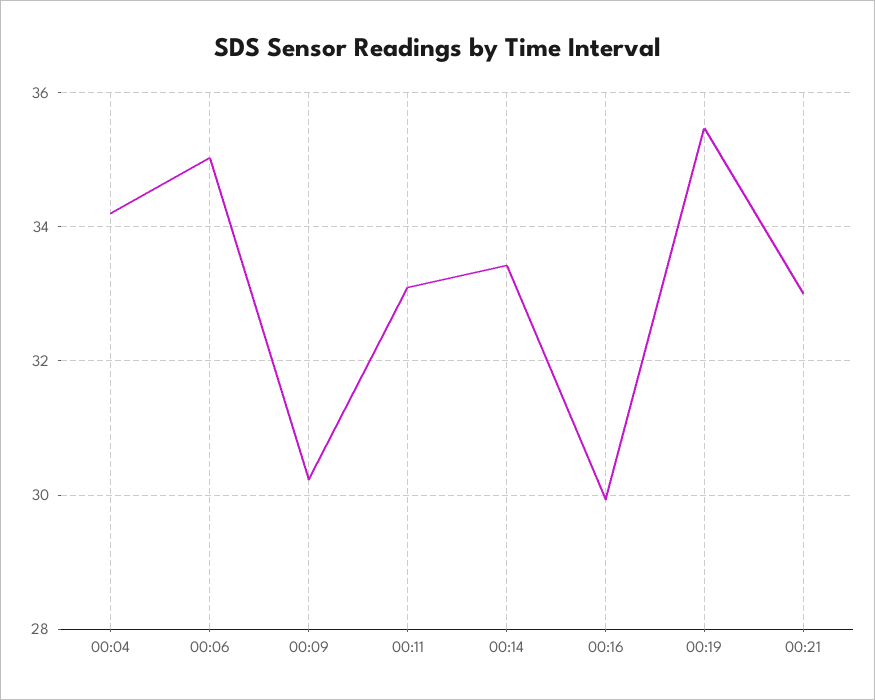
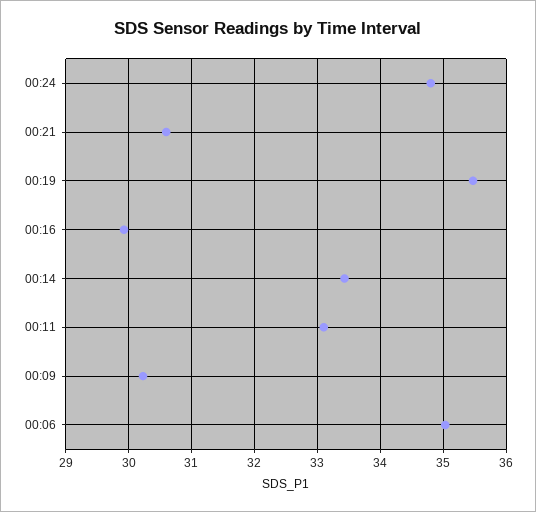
00:04: 34.2 -> none
00:21: 33 -> 30.6
00:24: none -> 34.8

